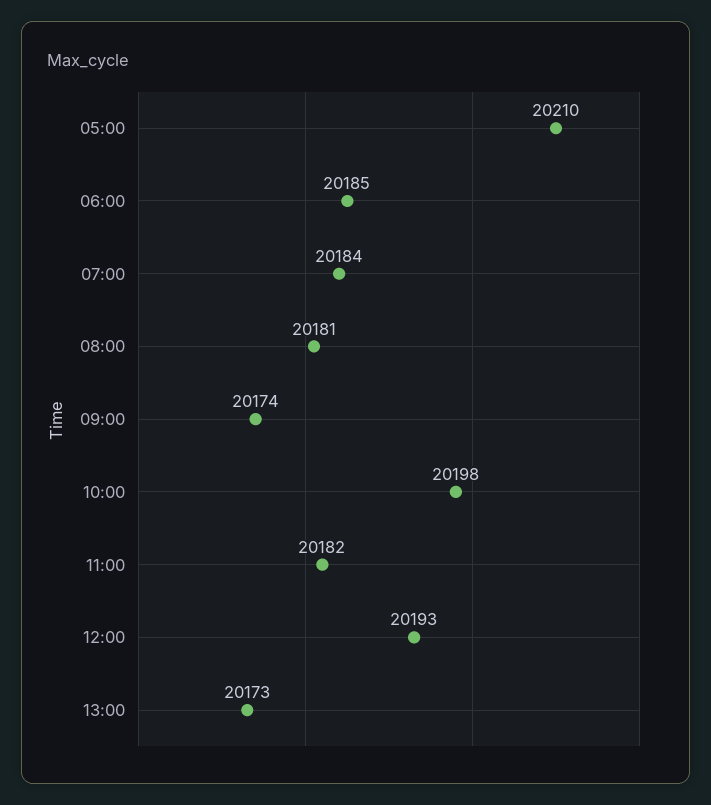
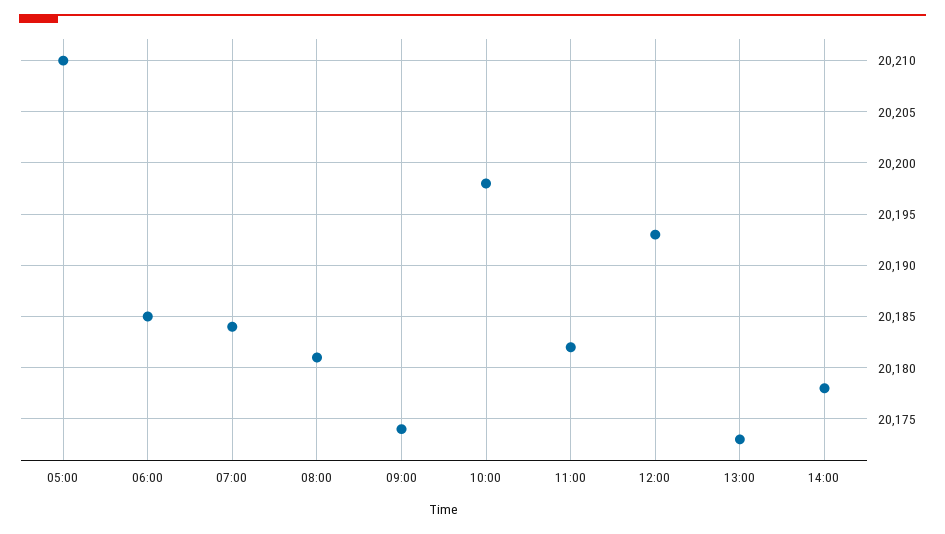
14:00: none -> 20178

